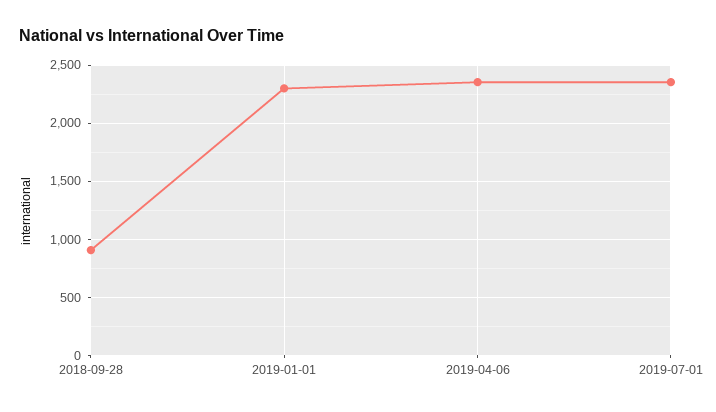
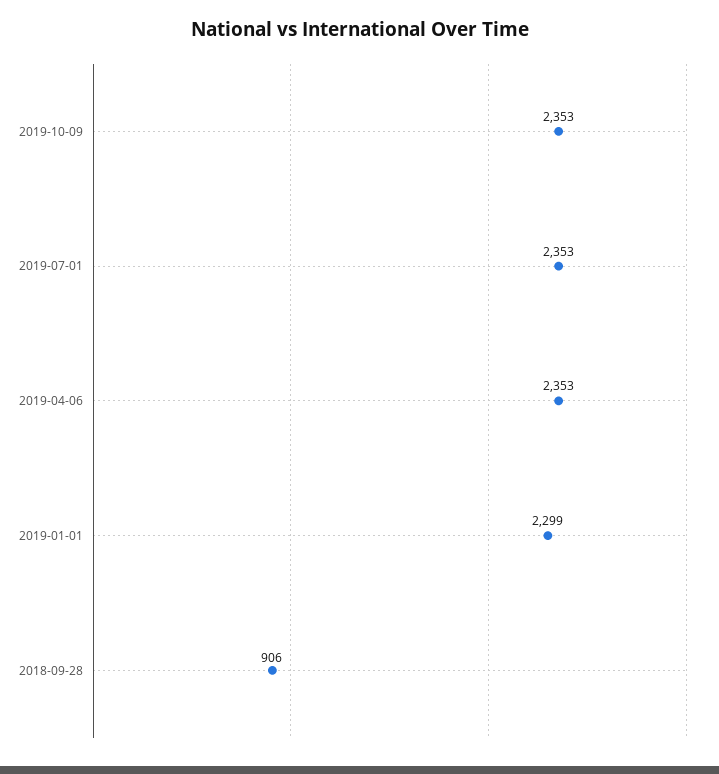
2019-10-09: none -> 2353

